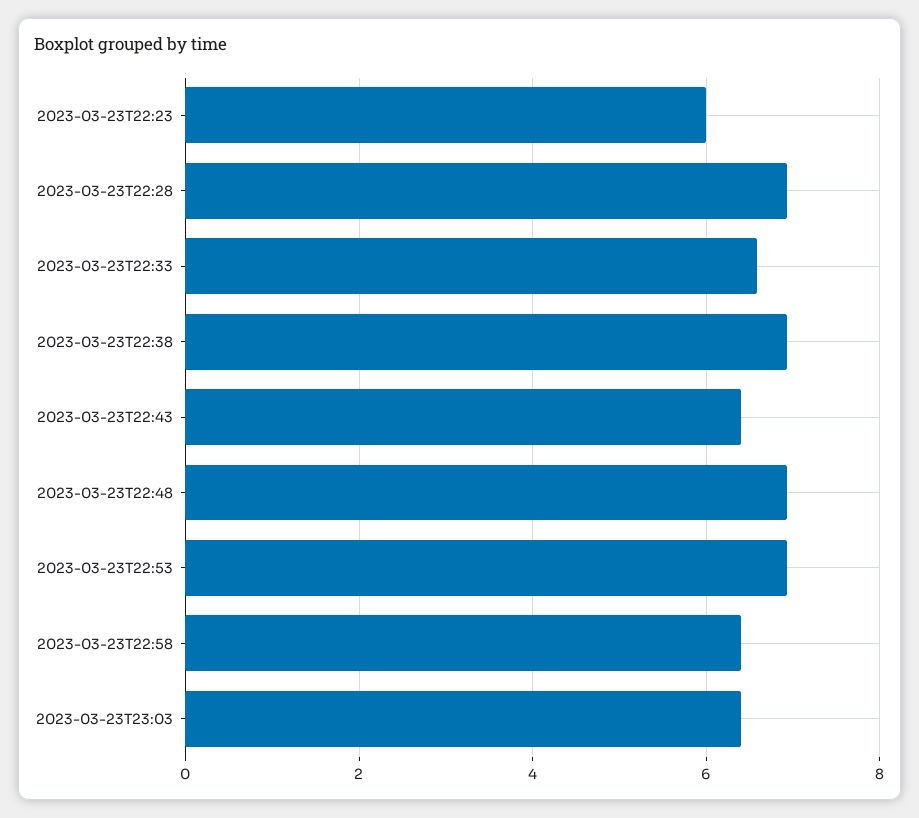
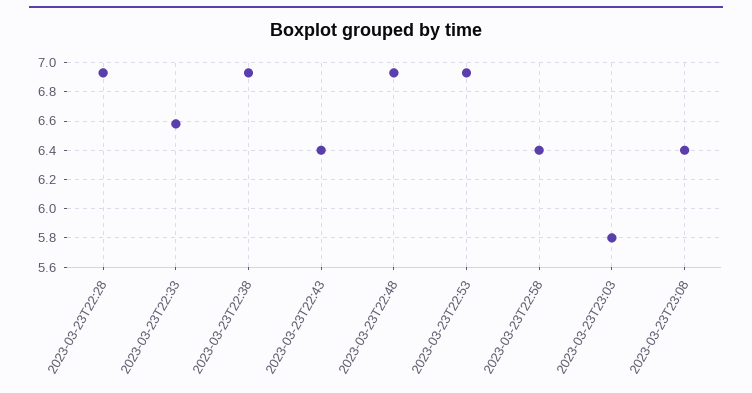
2023-03-23T22:23: 6 -> none
2023-03-23T23:03: 6.4 -> 5.8
2023-03-23T23:08: none -> 6.4

